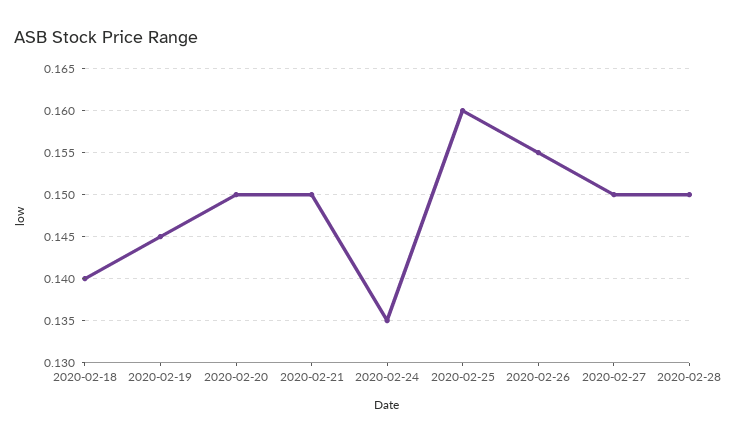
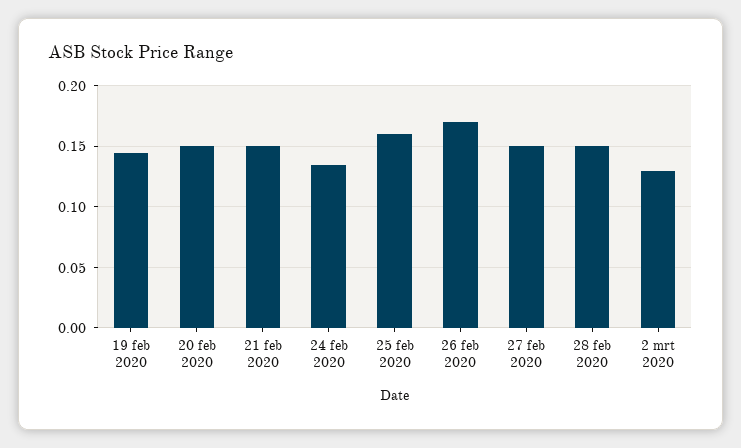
2020-02-18: 0.14 -> none
2020-02-26: 0.155 -> 0.17
2 mrt 2020: none -> 0.13

